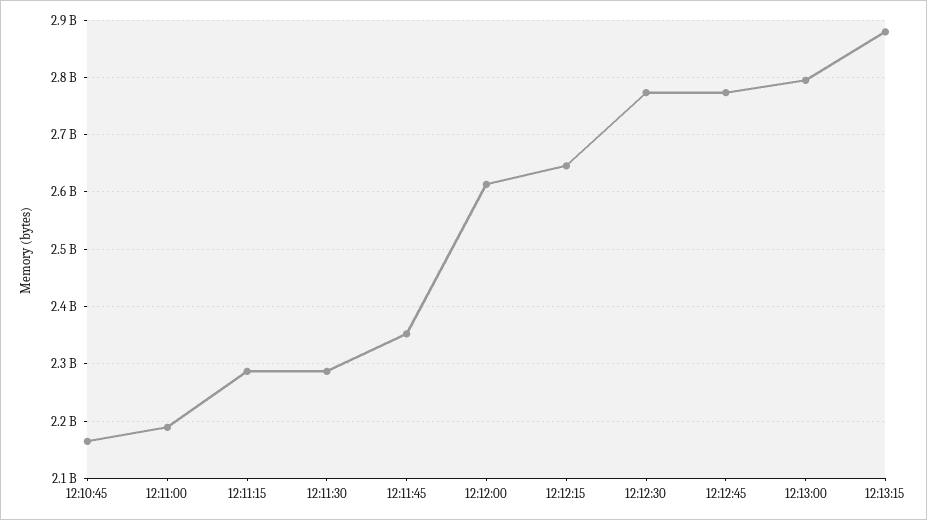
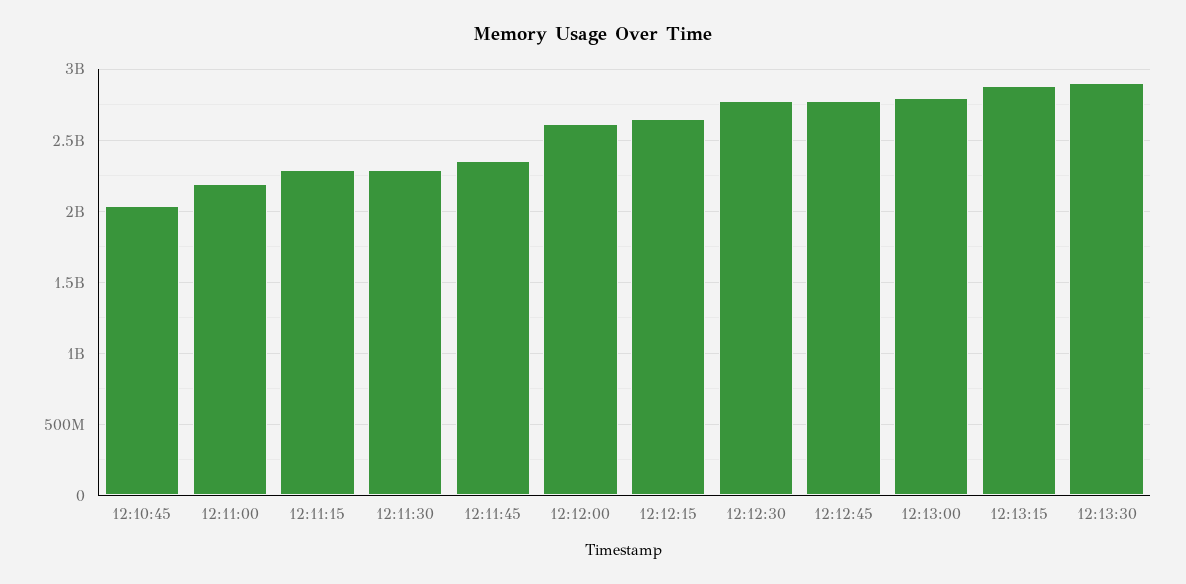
12:10:45: 2160000000 -> 2050000000
12:13:30: none -> 2900000000

